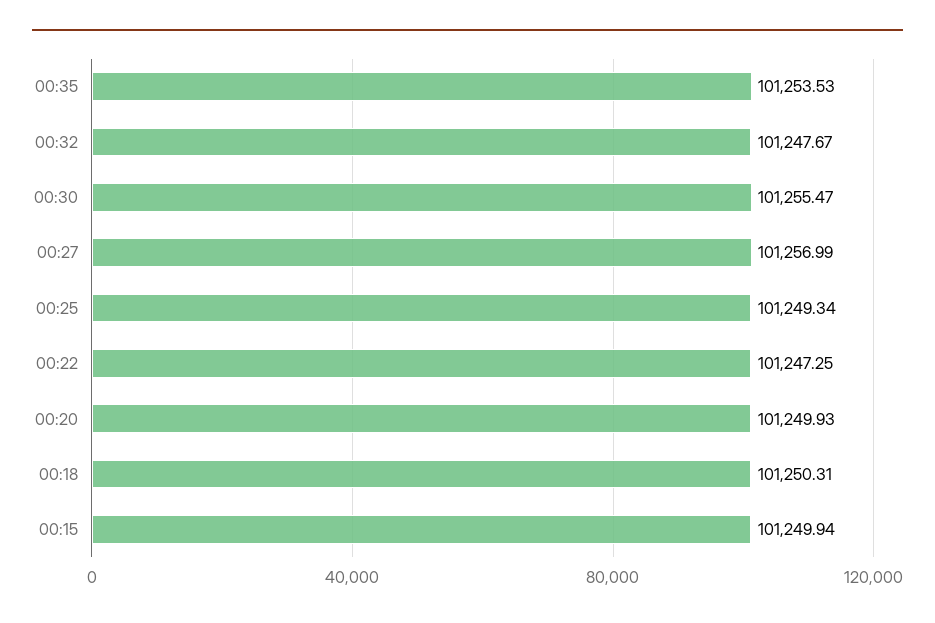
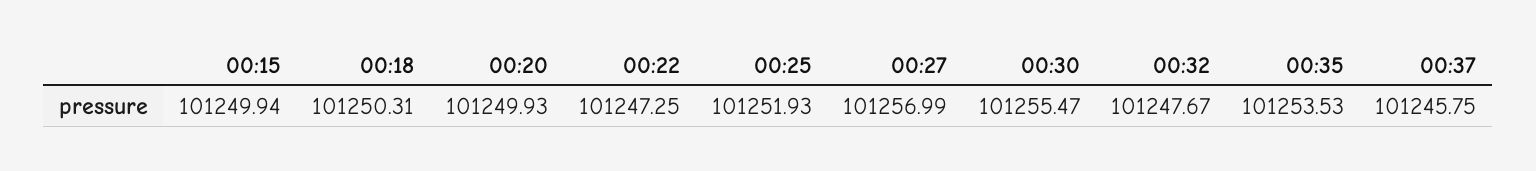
00:25: 101249.34 -> 101251.93
00:37: none -> 101245.75

